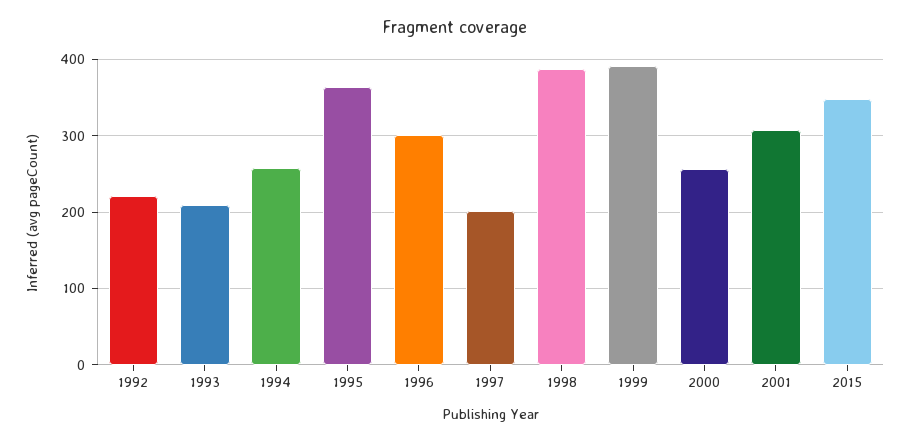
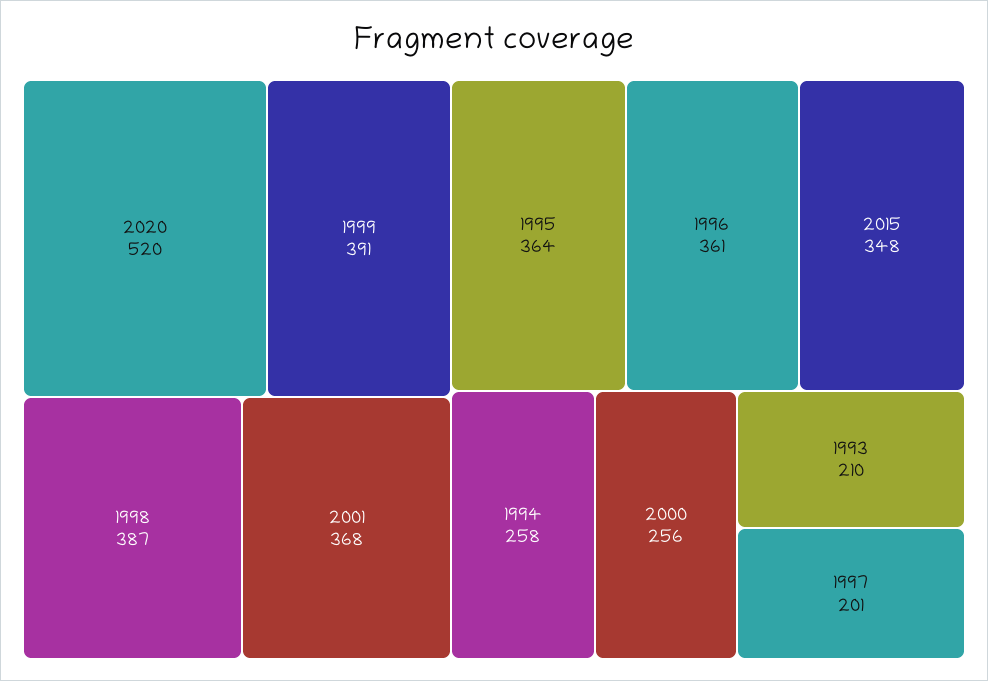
1992: 220 -> none
1996: 300 -> 361
2001: 310 -> 368
2020: none -> 520

